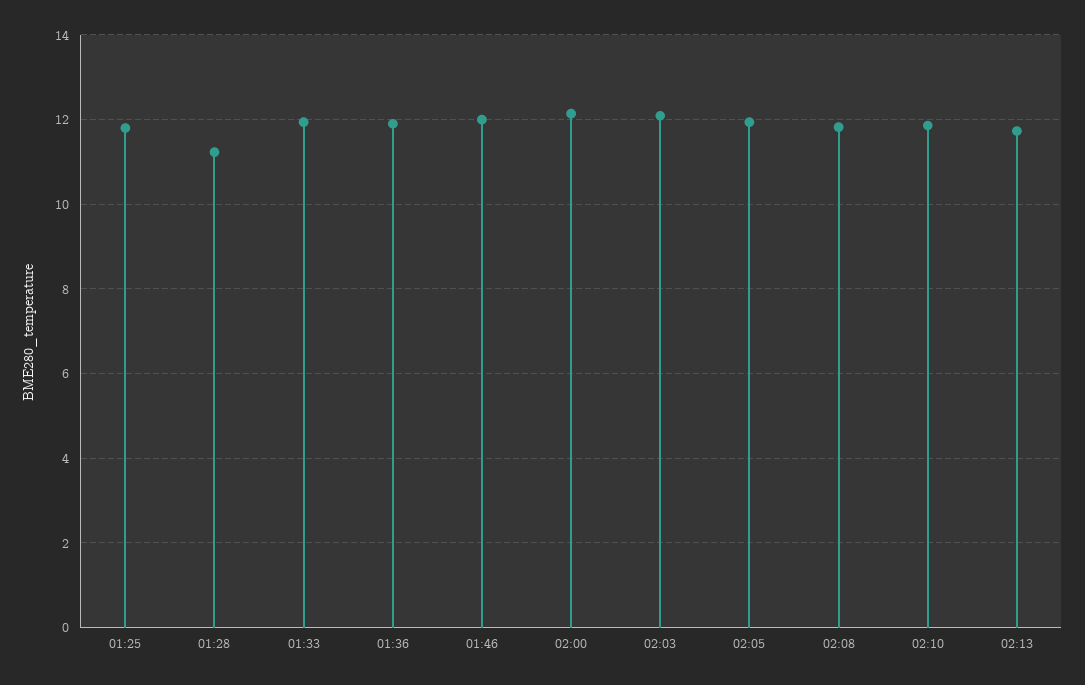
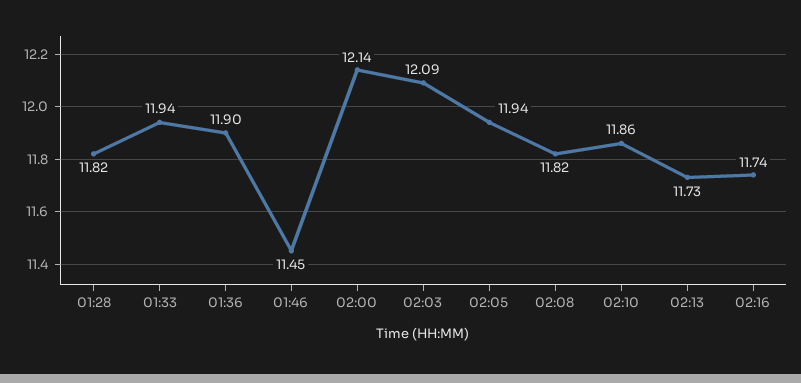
01:25: 11.8 -> none
01:28: 11.2 -> 11.82
01:46: 12 -> 11.45
02:16: none -> 11.74

